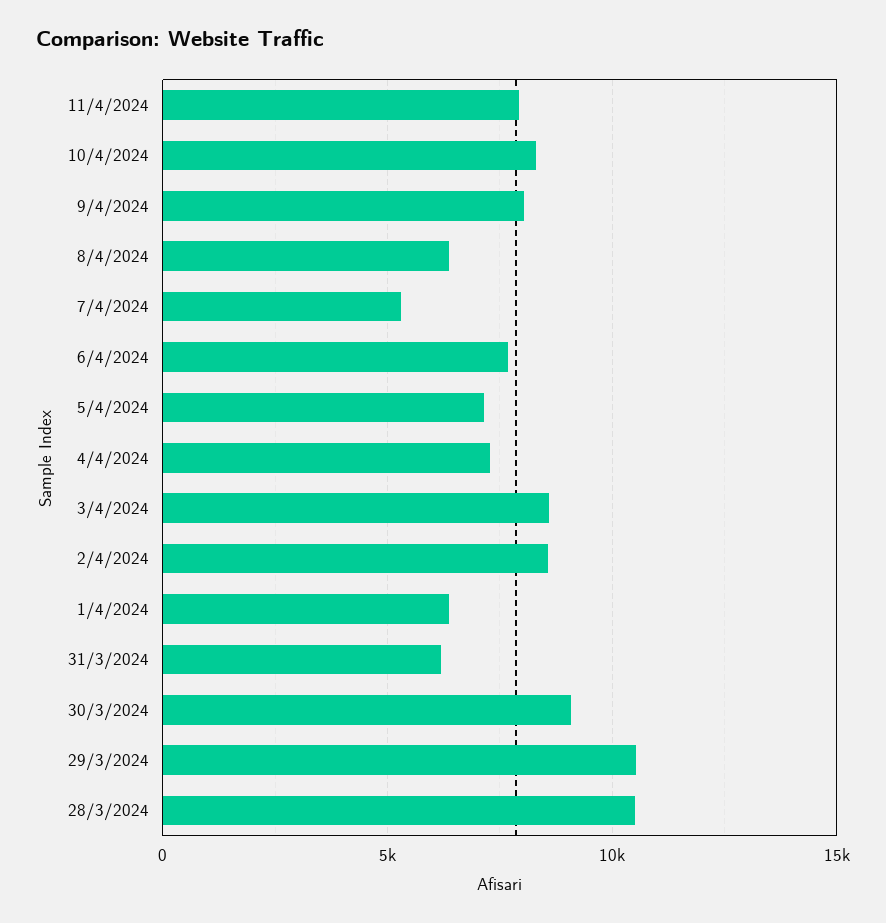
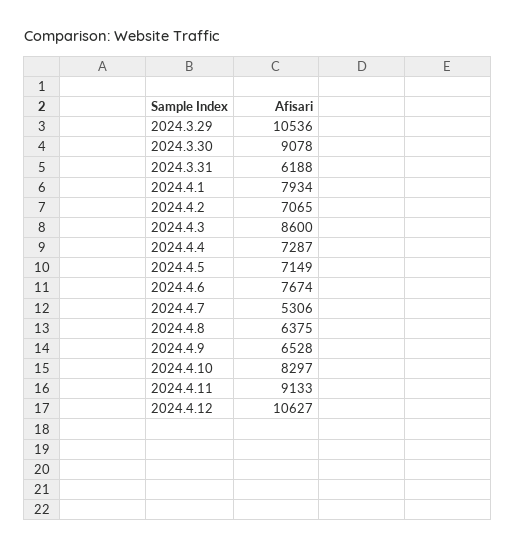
11/4/2024: 8000 -> 9133
9/4/2024: 8000 -> 6528
2/4/2024: 8500 -> 7065
1/4/2024: 6500 -> 7934
28/3/2024: 10500 -> none
2024.4.12: none -> 10627

